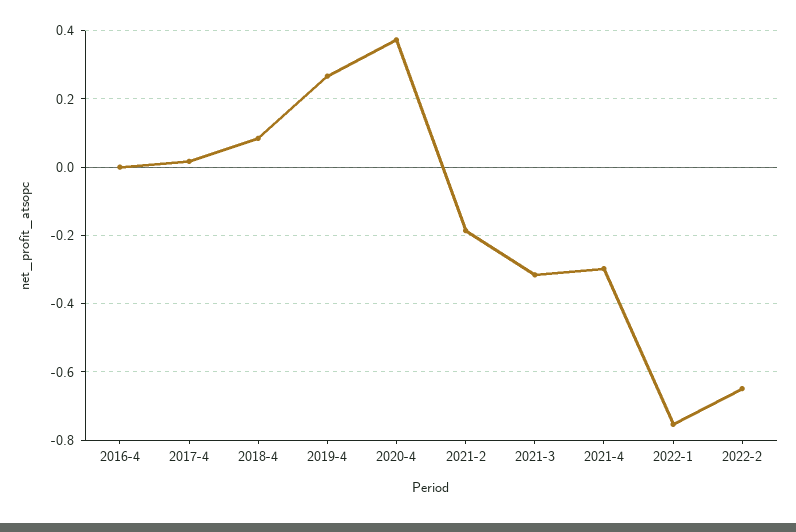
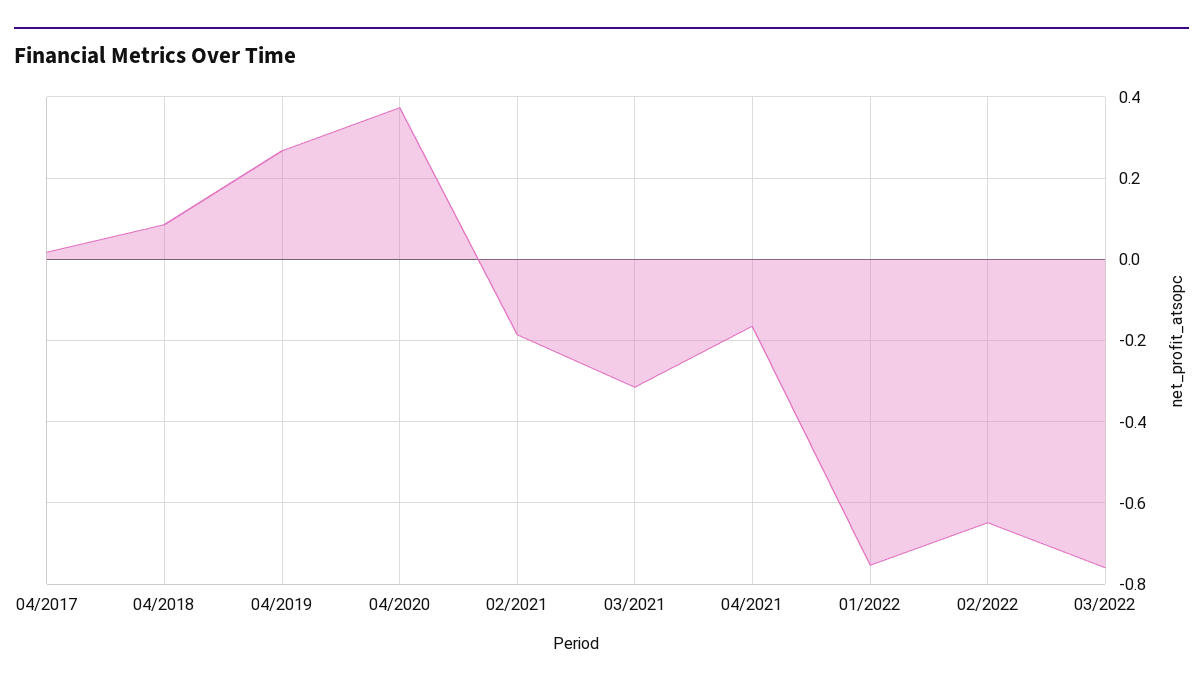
2016-4: 0 -> none
2021-4: -0.3 -> -0.16
03/2022: none -> -0.76

